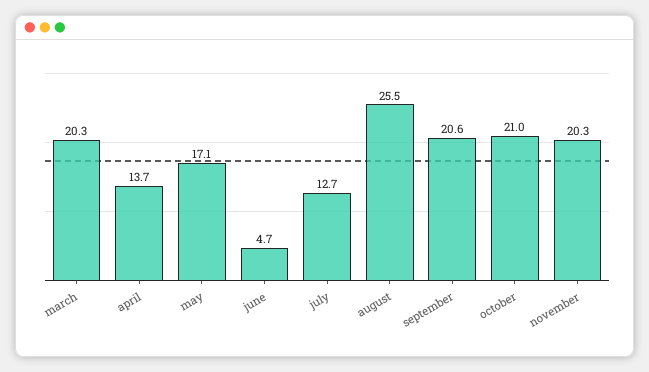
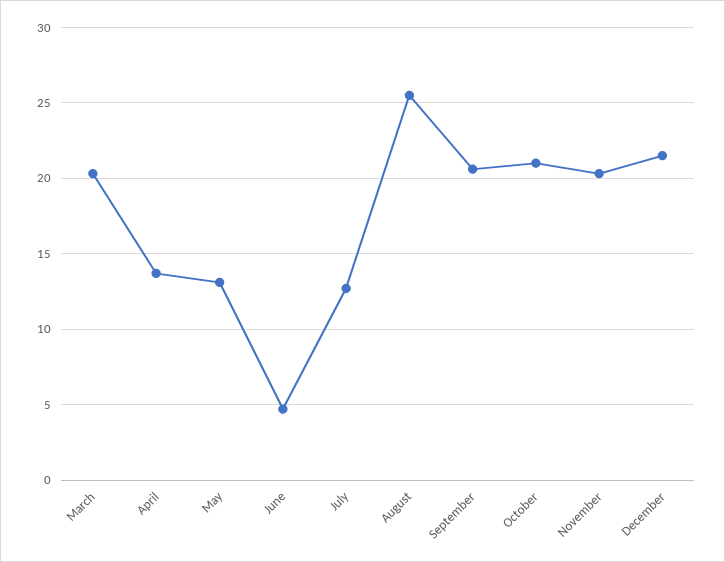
may: 17.1 -> 13
December: none -> 21.5

